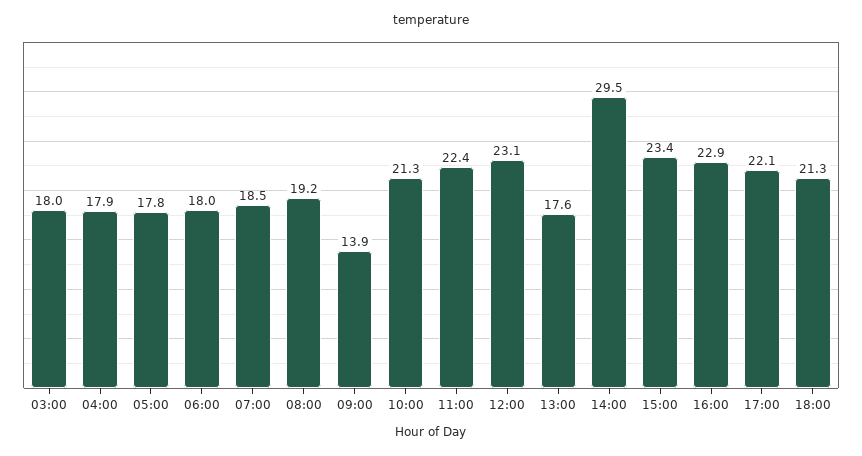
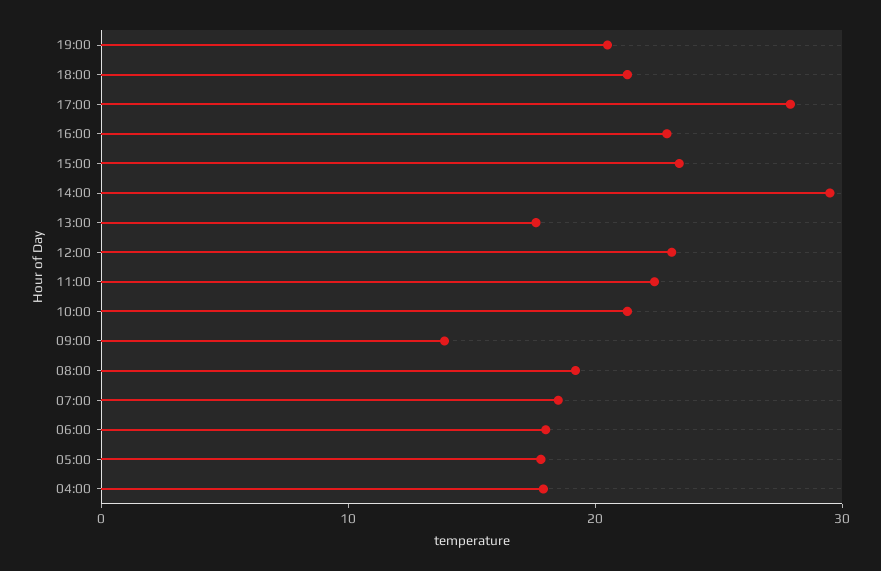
03:00: 18 -> none
17:00: 22.1 -> 28
19:00: none -> 20

